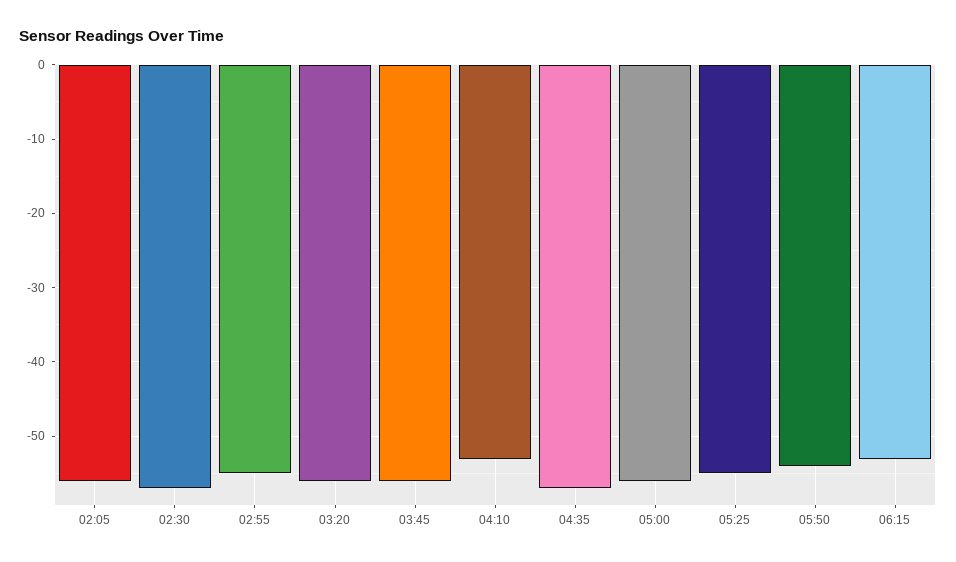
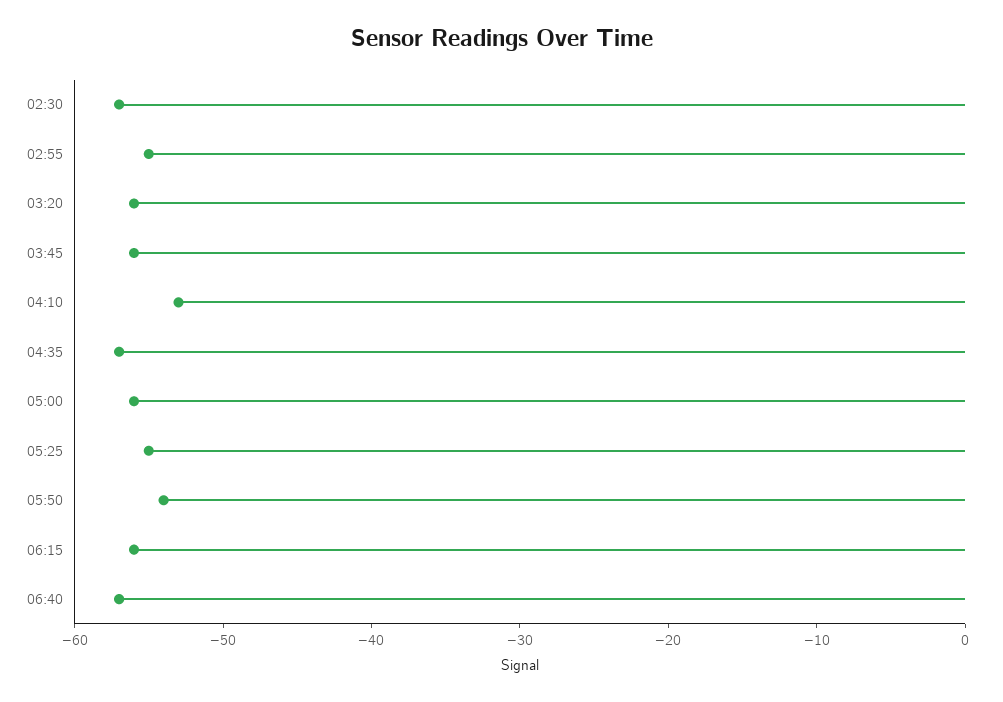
02:05: -56 -> none
06:15: -53 -> -56
06:40: none -> -57

